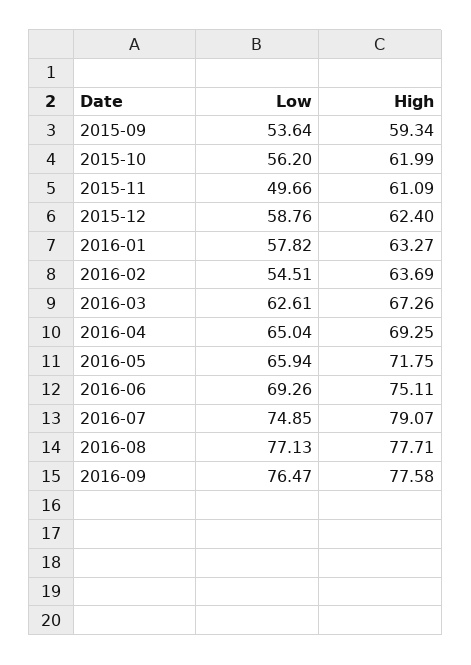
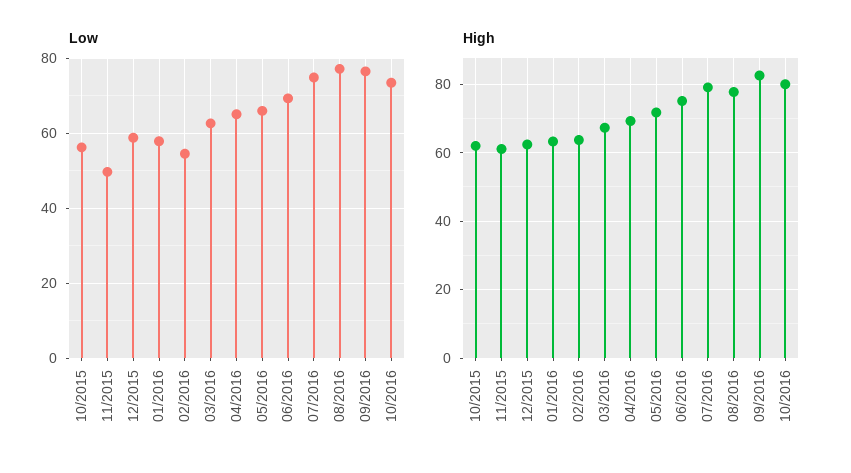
Low, 2015-09: 53.64 -> none
High, 2015-09: 59.34 -> none
High, 2016-09: 77.58 -> 82
Low, 10/2016: none -> 74
High, 10/2016: none -> 80

